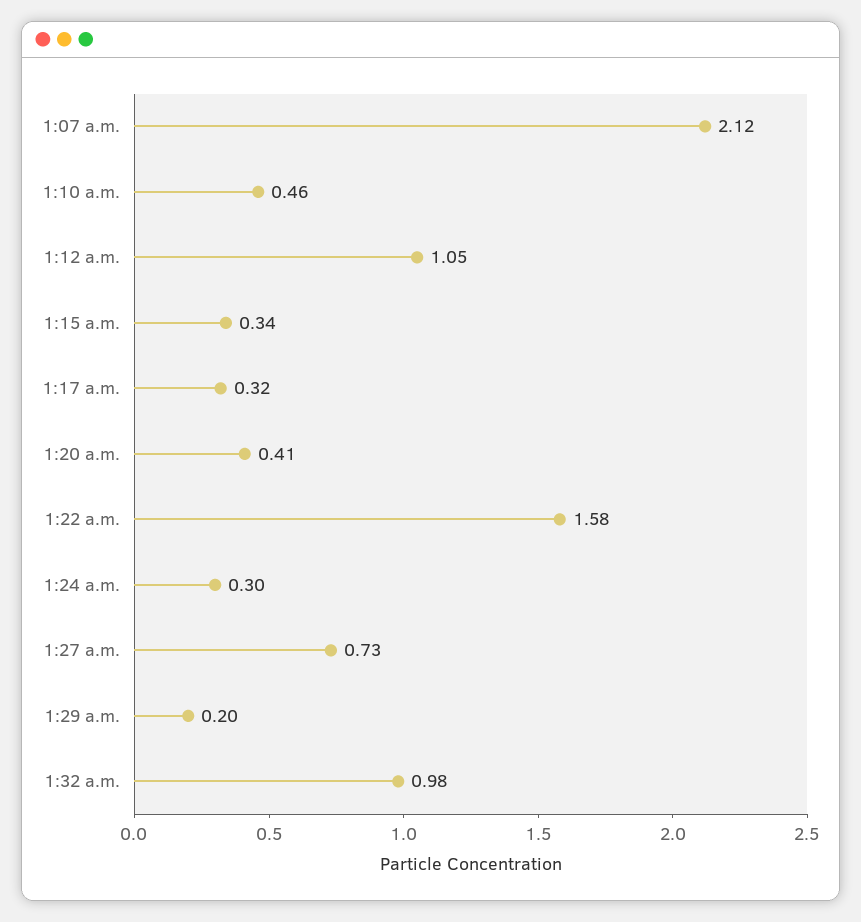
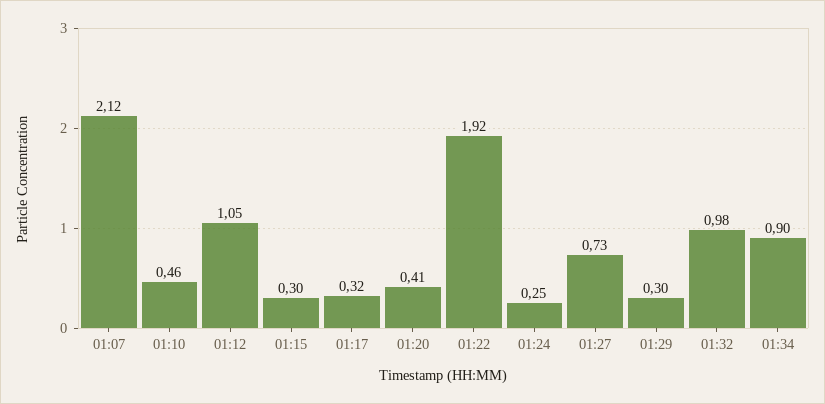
1:15 a.m.: 0.34 -> 0.3
1:22 a.m.: 1.58 -> 1.92
1:24 a.m.: 0.3 -> 0.25
1:29 a.m.: 0.2 -> 0.3
01:34: none -> 0.9

